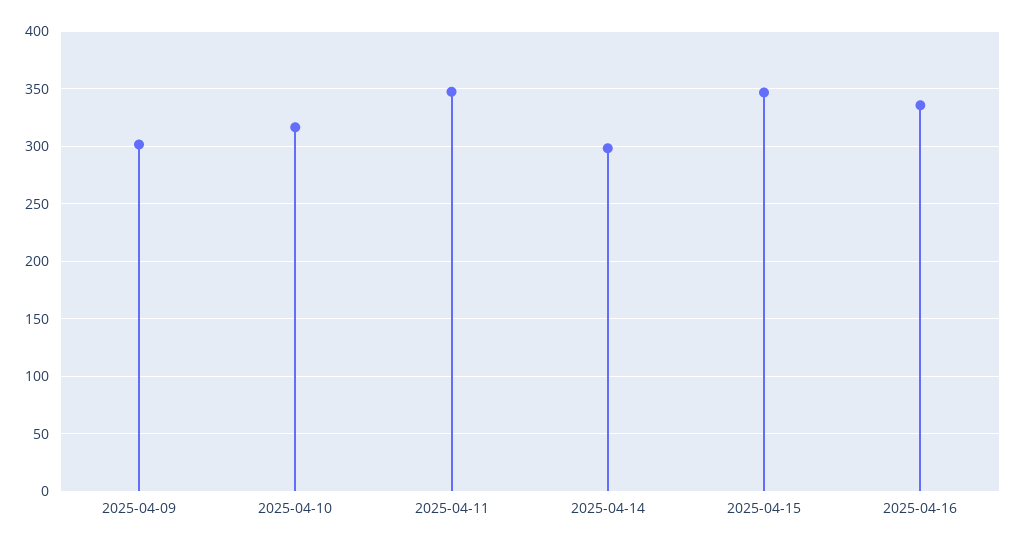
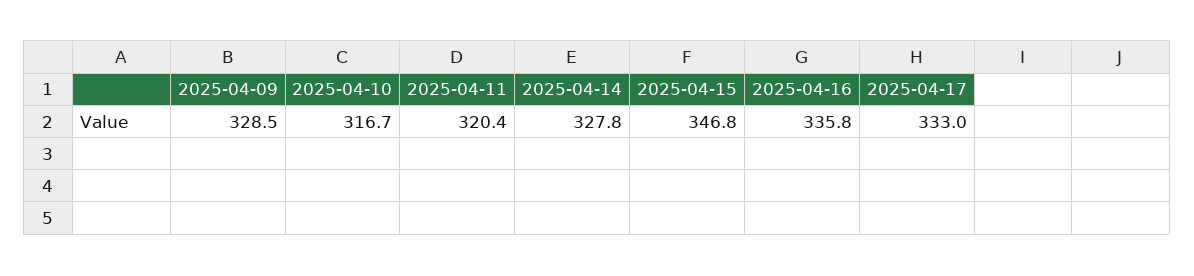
2025-04-09: 300 -> 328.5
2025-04-11: 350 -> 320.4
2025-04-14: 300 -> 327.8
2025-04-17: none -> 333

